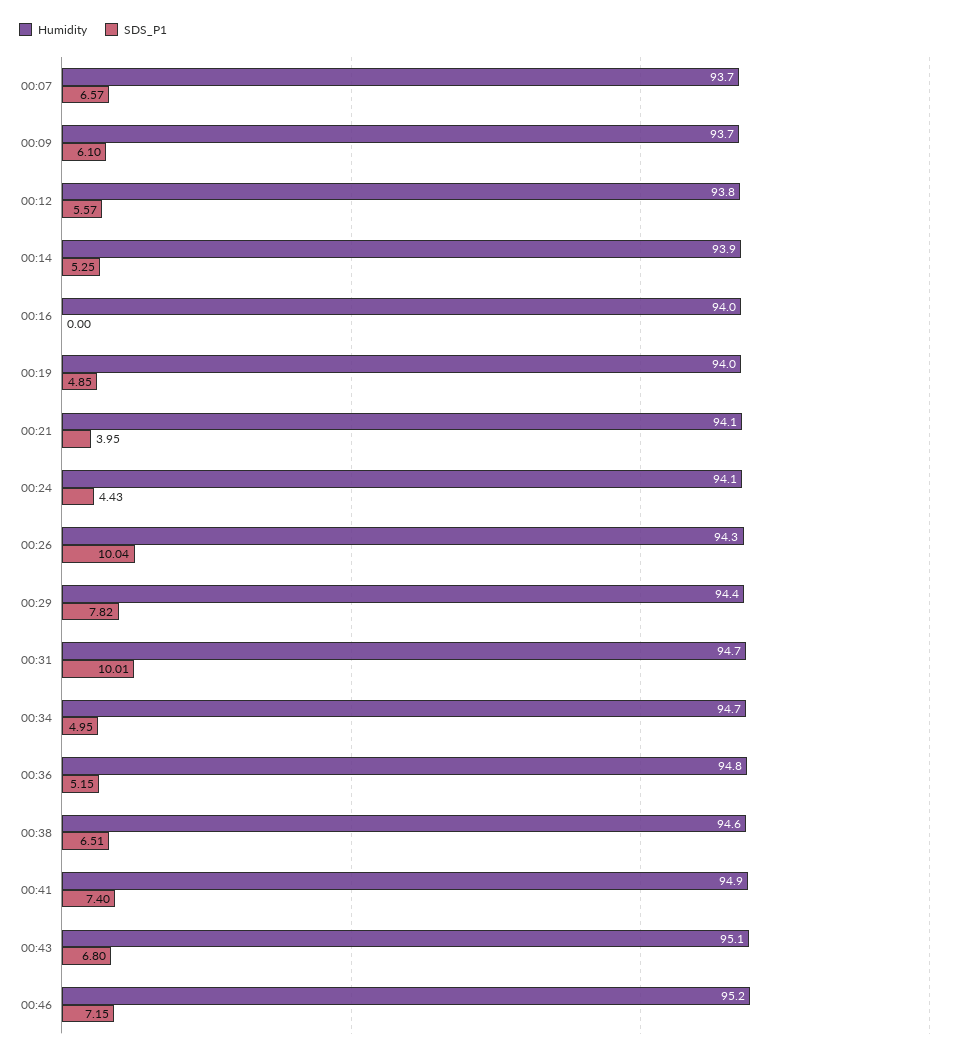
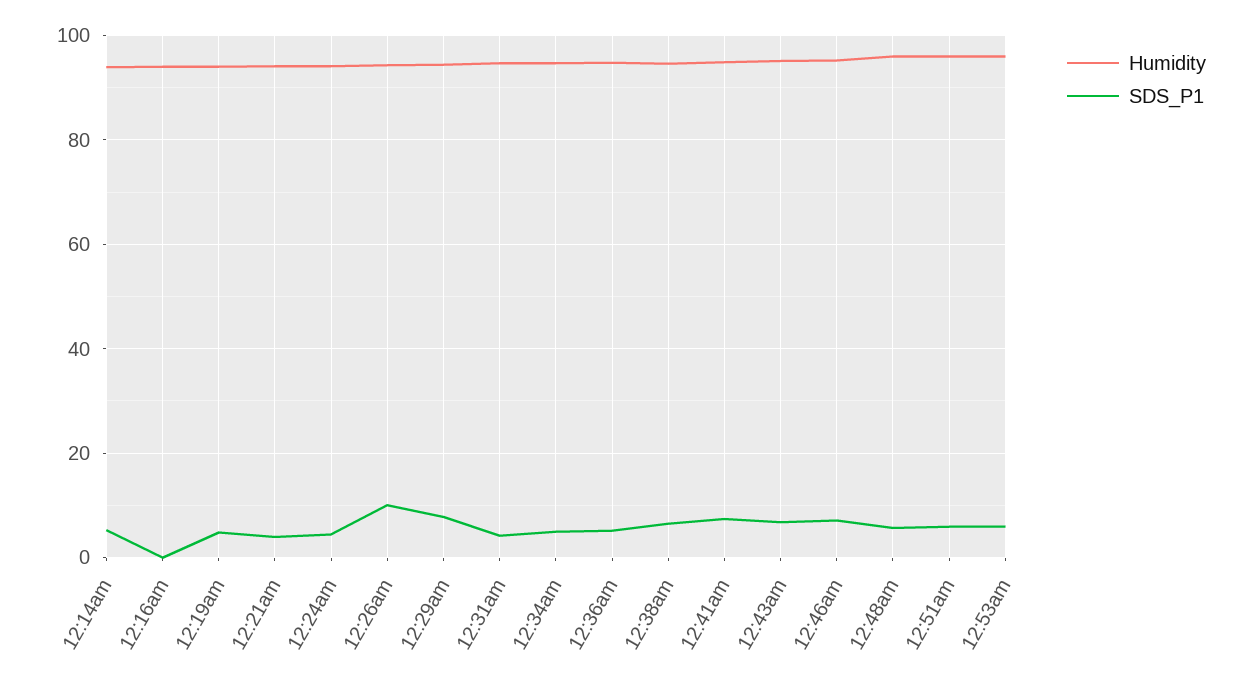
Humidity, 00:07: 93.7 -> none
SDS_P1, 00:07: 6.57 -> none
Humidity, 00:09: 93.7 -> none
SDS_P1, 00:09: 6.1 -> none
Humidity, 00:12: 93.8 -> none
SDS_P1, 00:12: 5.57 -> none
SDS_P1, 00:31: 10.01 -> 4
Humidity, 12:48am: none -> 96
SDS_P1, 12:48am: none -> 6
Humidity, 12:51am: none -> 96
SDS_P1, 12:51am: none -> 6
Humidity, 12:53am: none -> 96
SDS_P1, 12:53am: none -> 6

